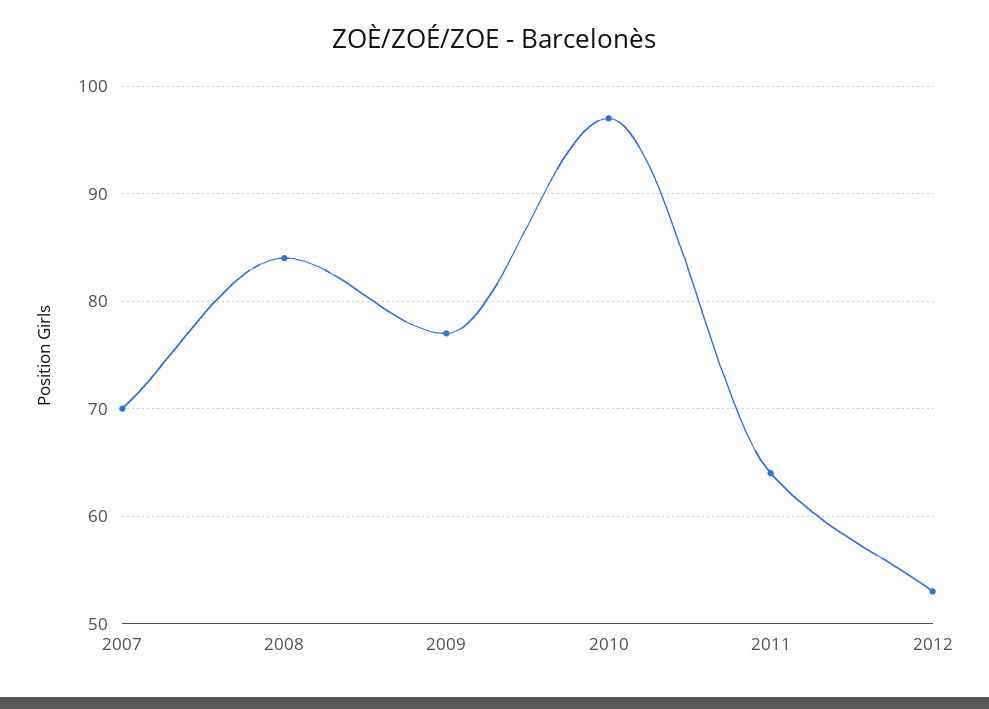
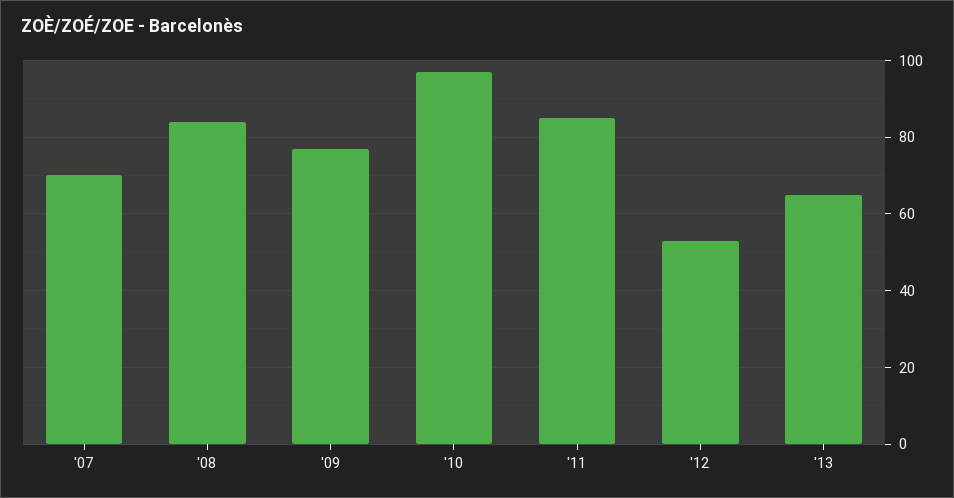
2011: 64 -> 85
'13: none -> 65

